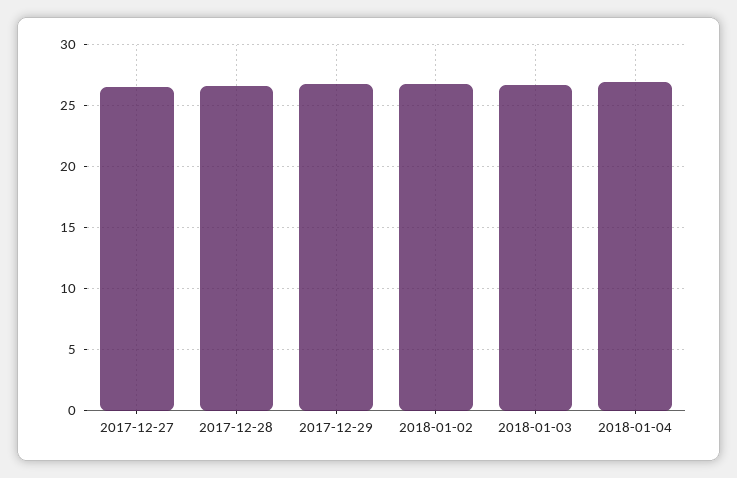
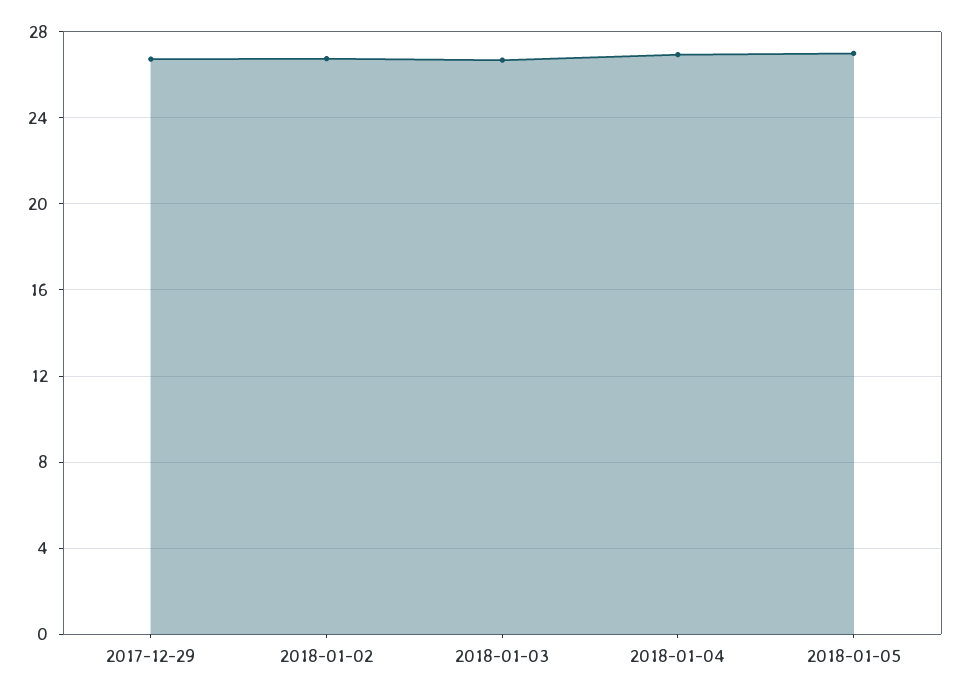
2017-12-27: 26.5 -> none
2017-12-28: 26.5 -> none
2018-01-05: none -> 27

